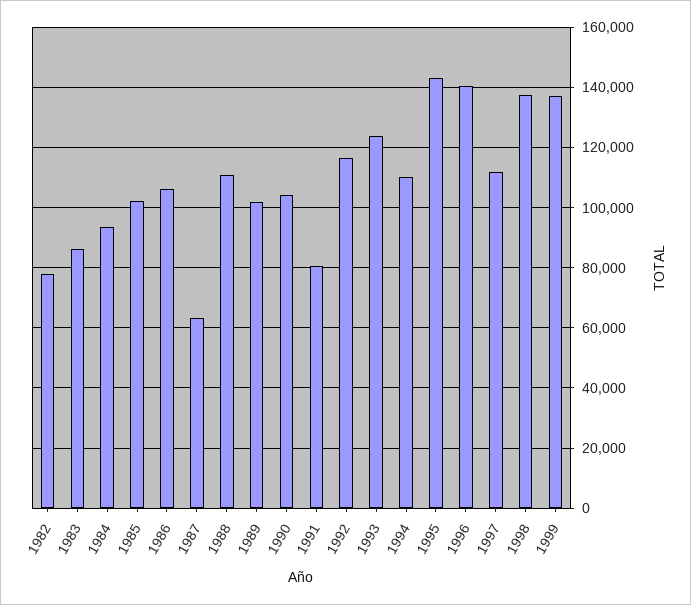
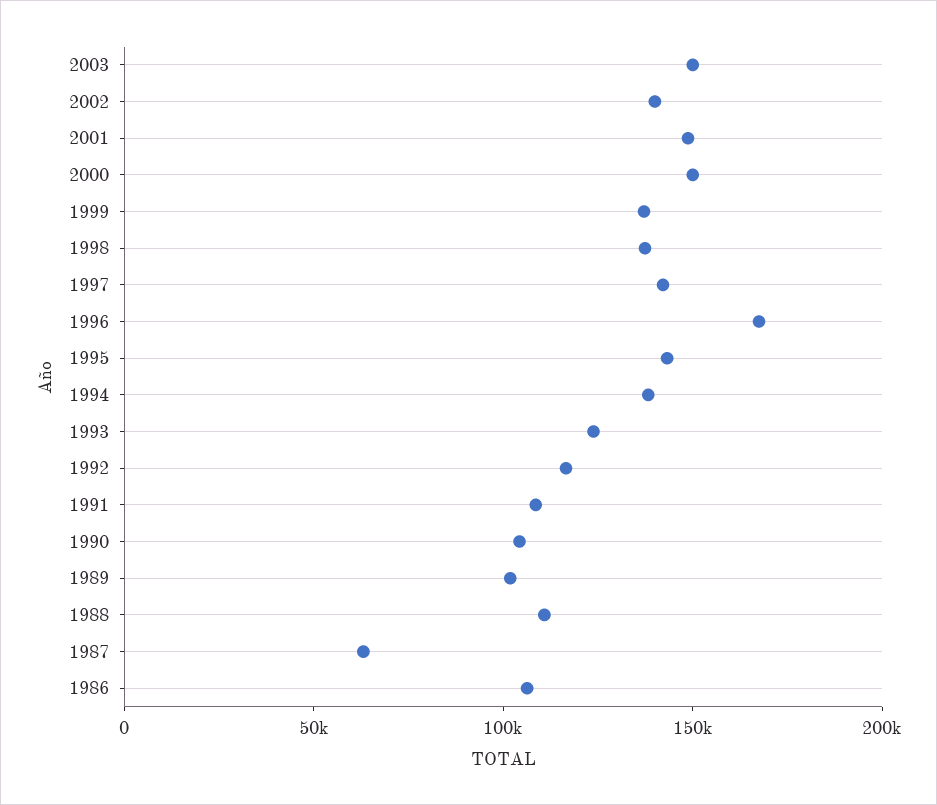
1982: 78000 -> none
1983: 86000 -> none
1984: 94000 -> none
1985: 102000 -> none
1991: 80000 -> 110000
1994: 110000 -> 140000
1996: 140000 -> 170000
1997: 112000 -> 140000
2003: none -> 150000
2002: none -> 140000
2001: none -> 150000
2000: none -> 150000

